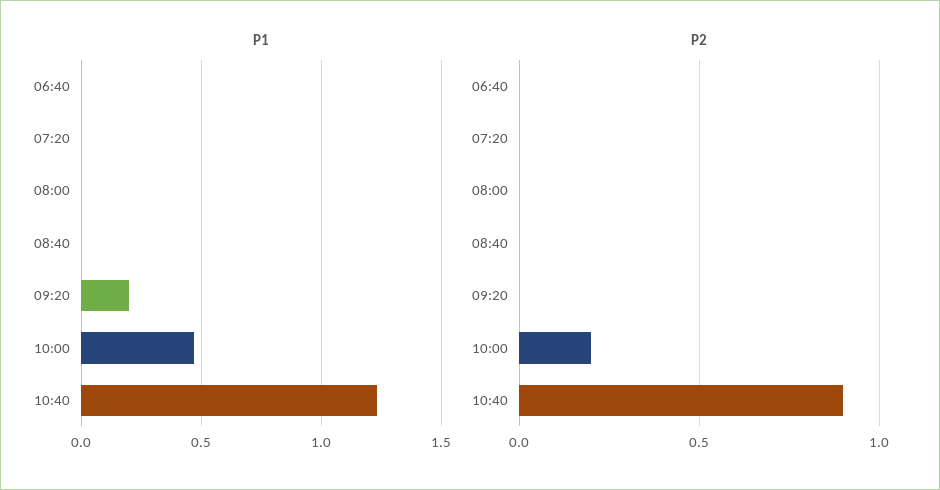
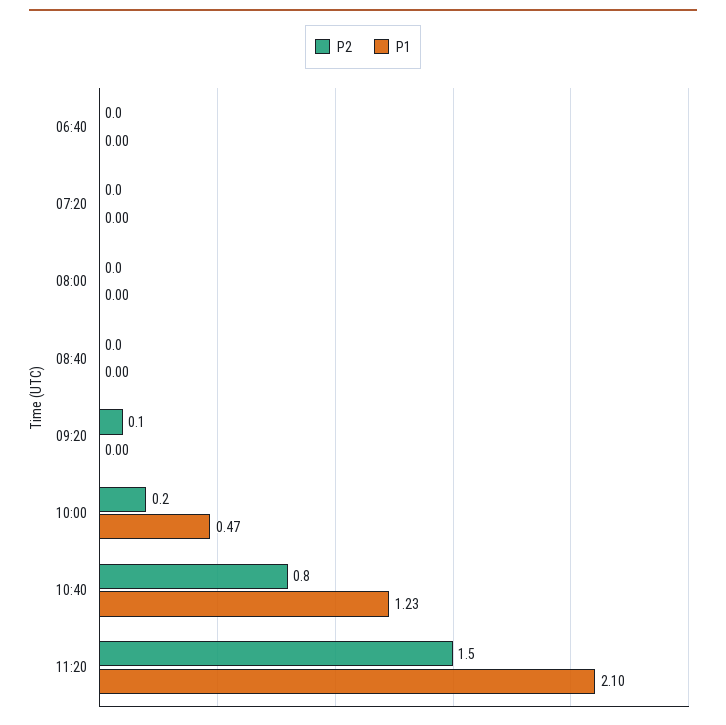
P1, 09:20: 0.2 -> 0
P2, 09:20: 0 -> 0.1
P2, 10:40: 0.9 -> 0.8
P2, 11:20: none -> 1.5
P1, 11:20: none -> 2.1

